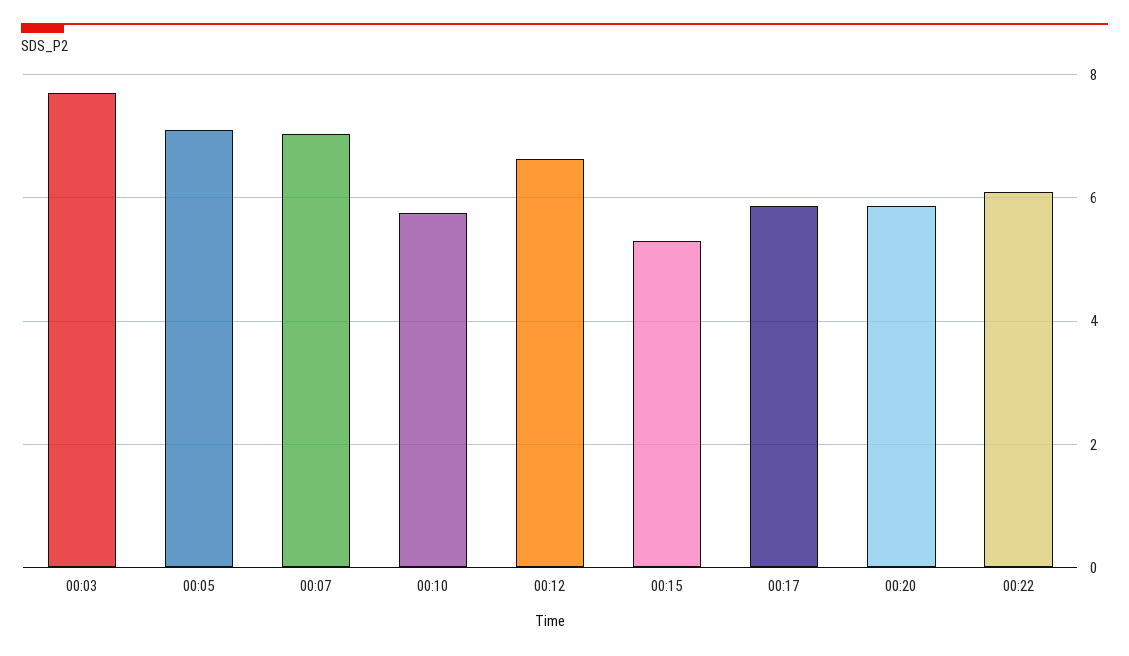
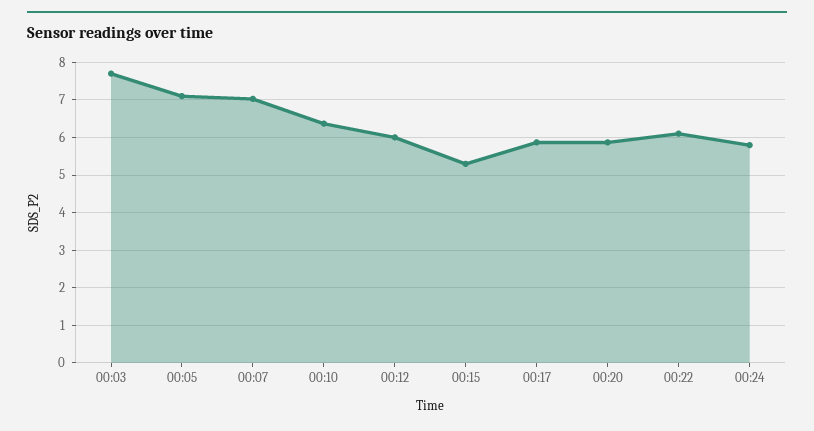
00:10: 5.8 -> 6.4
00:12: 6.6 -> 6
00:24: none -> 5.8

